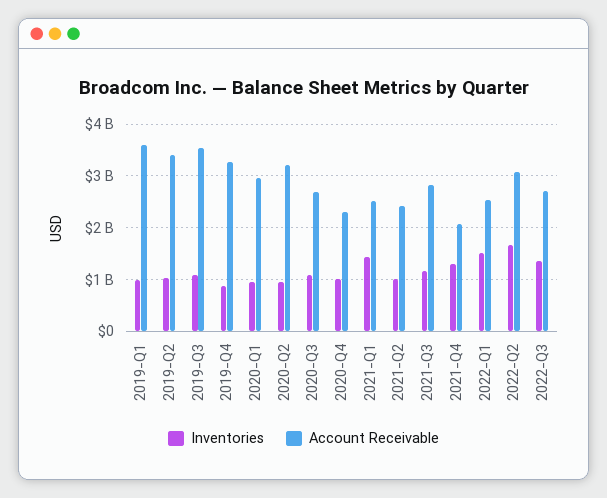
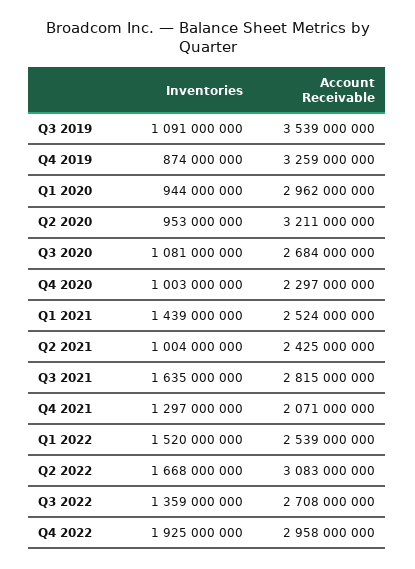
Inventories, 2019-Q1: 1000000000 -> none
Account Receivable, 2019-Q1: 3600000000 -> none
Inventories, 2019-Q2: 1000000000 -> none
Account Receivable, 2019-Q2: 3400000000 -> none
Inventories, 2021-Q3: 1200000000 -> 1635000000
Inventories, Q4 2022: none -> 1925000000
Account Receivable, Q4 2022: none -> 2958000000

